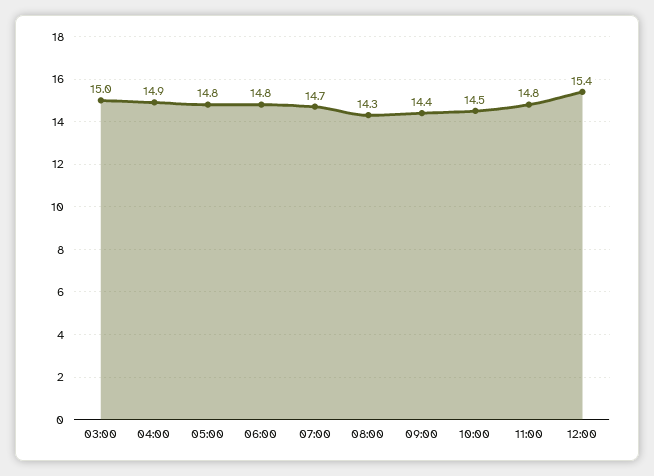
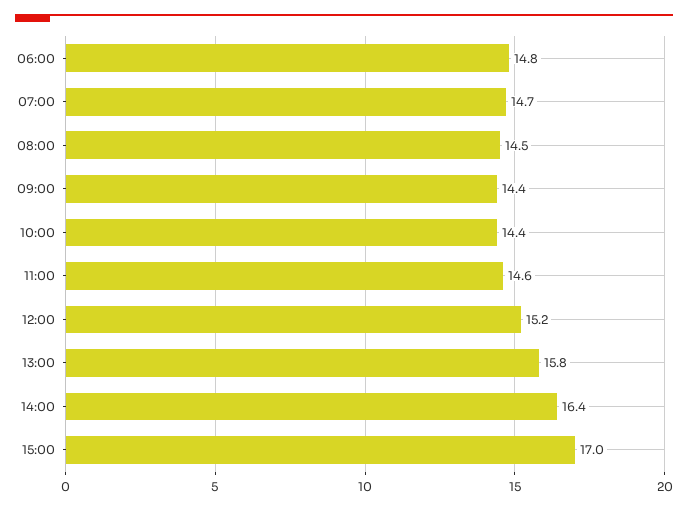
03:00: 15 -> none
04:00: 14.9 -> none
05:00: 14.8 -> none
08:00: 14.3 -> 14.5
10:00: 14.5 -> 14.4
11:00: 14.8 -> 14.6
12:00: 15.4 -> 15.2
13:00: none -> 15.8
14:00: none -> 16.4
15:00: none -> 17

